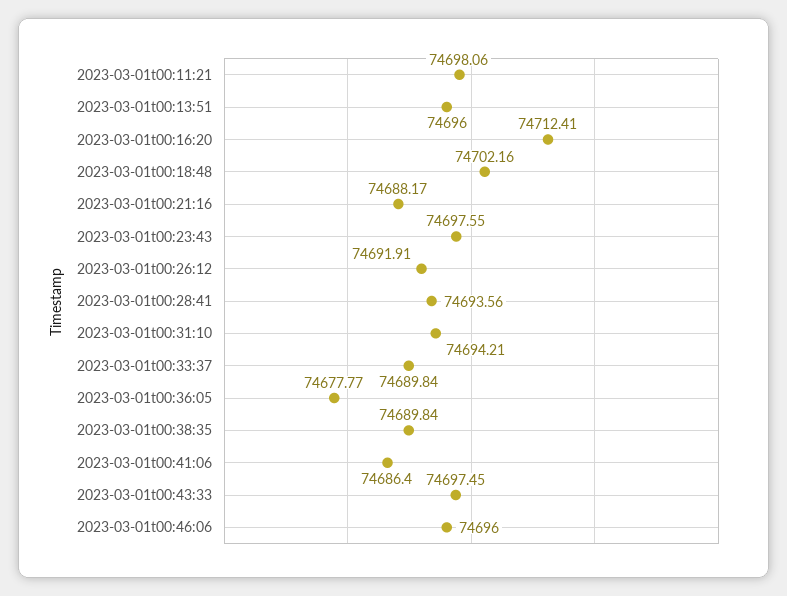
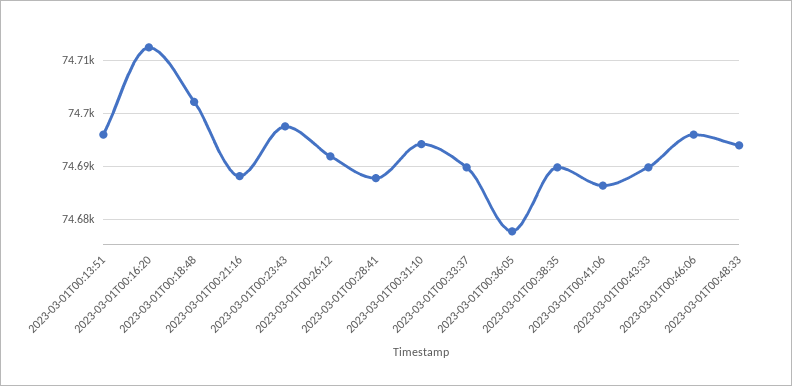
2023-03-01t00:11:21: 74698.06 -> none
2023-03-01t00:28:41: 74693.56 -> 74688
2023-03-01t00:43:33: 74697.45 -> 74690
2023-03-01T00:48:33: none -> 74694

